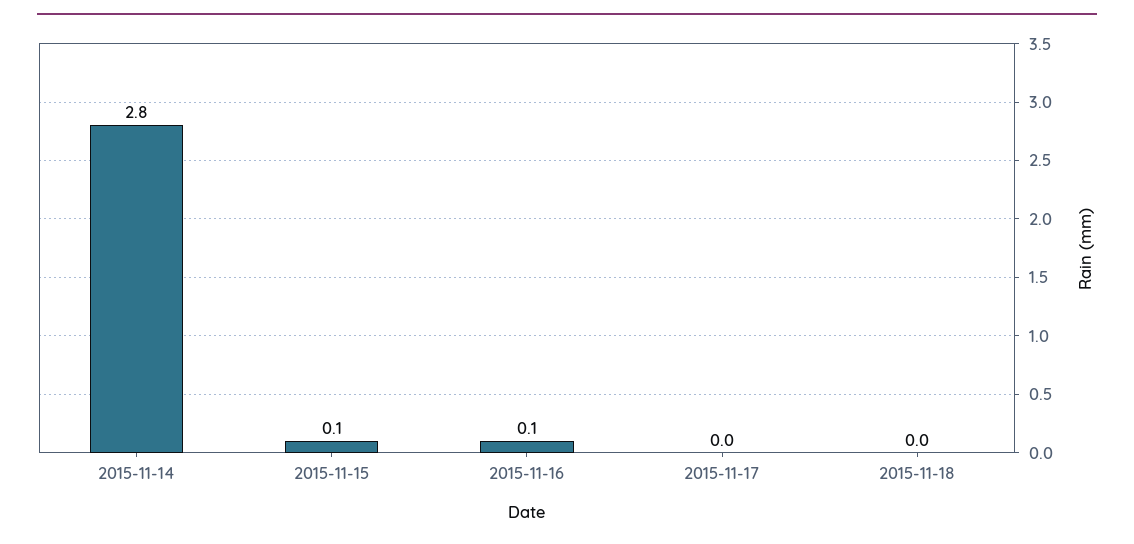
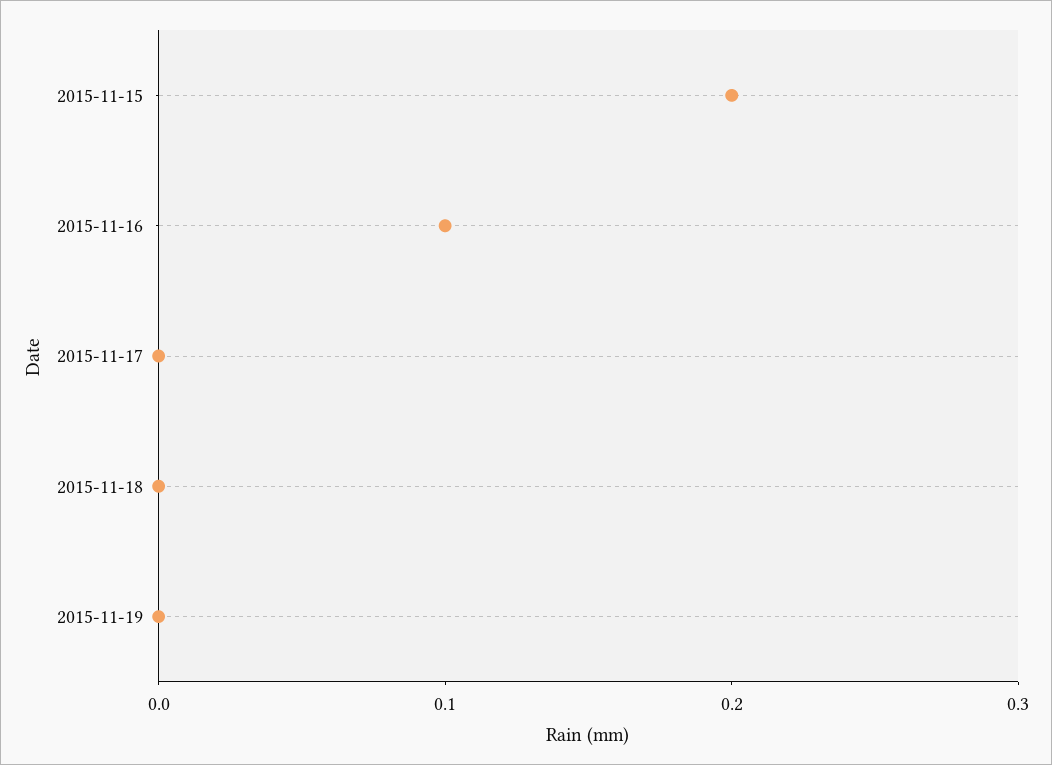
2015-11-14: 2.8 -> none
2015-11-15: 0.1 -> 0.2
2015-11-19: none -> 0

